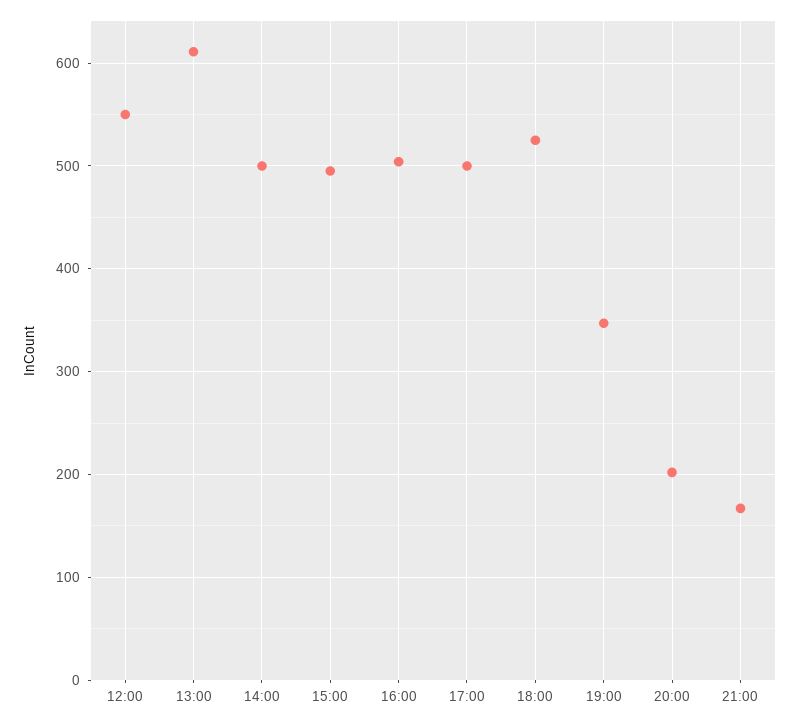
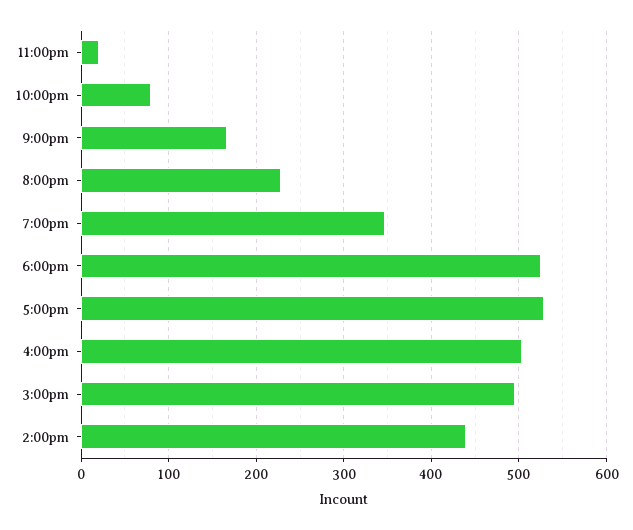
12:00: 550 -> none
13:00: 610 -> none
14:00: 500 -> 440
17:00: 500 -> 530
20:00: 200 -> 230
11:00pm: none -> 20
10:00pm: none -> 80

